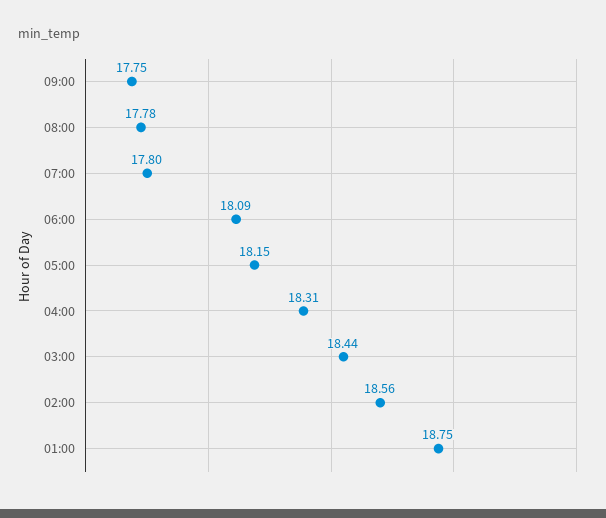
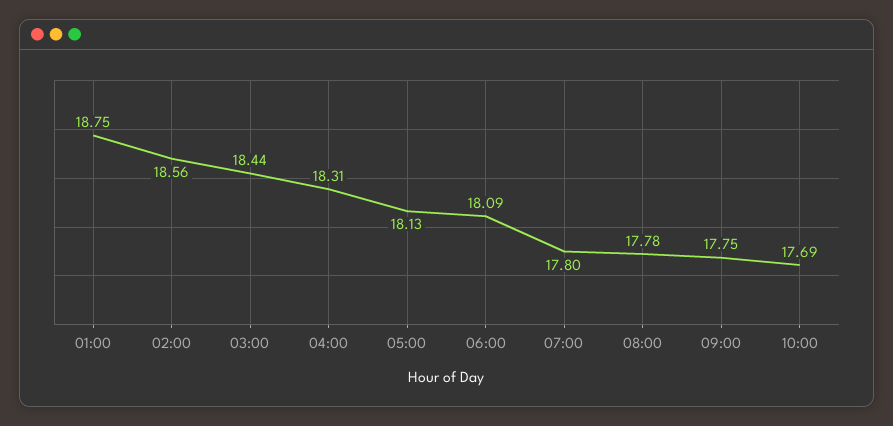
05:00: 18.15 -> 18.13
10:00: none -> 17.69

